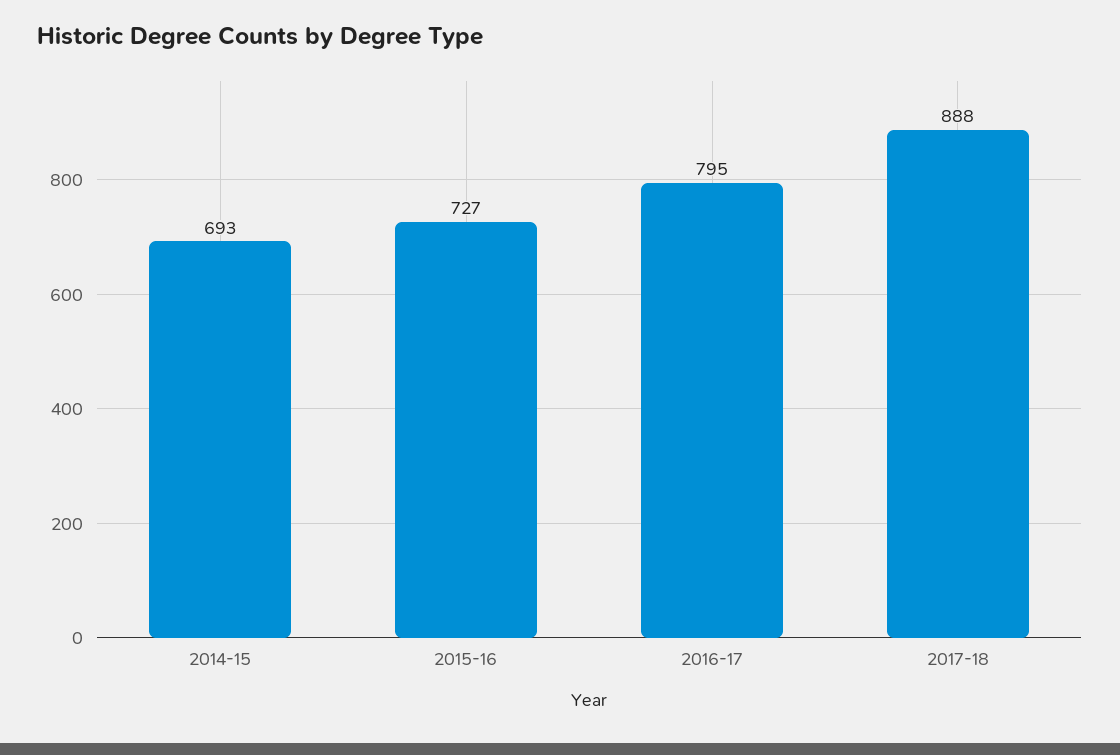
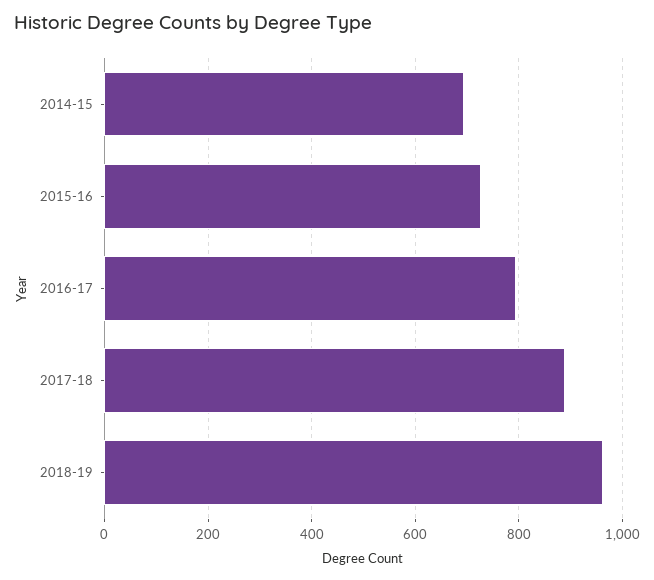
2018-19: none -> 960

